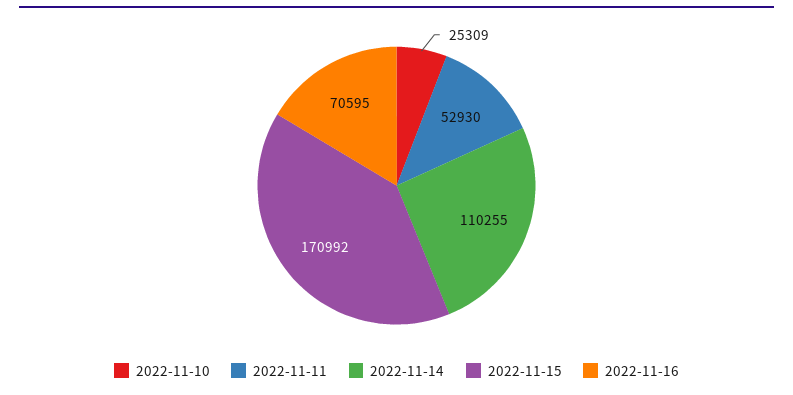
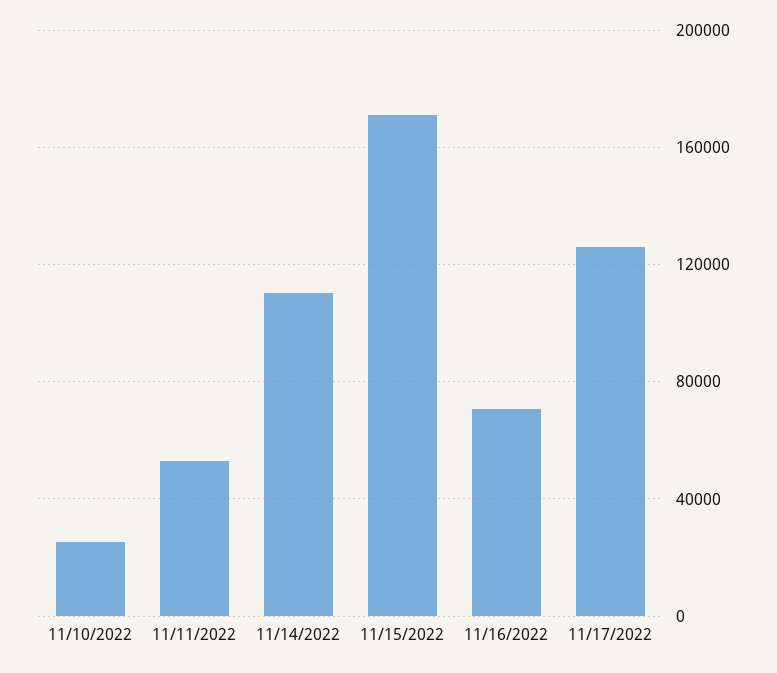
11/17/2022: none -> 125000

